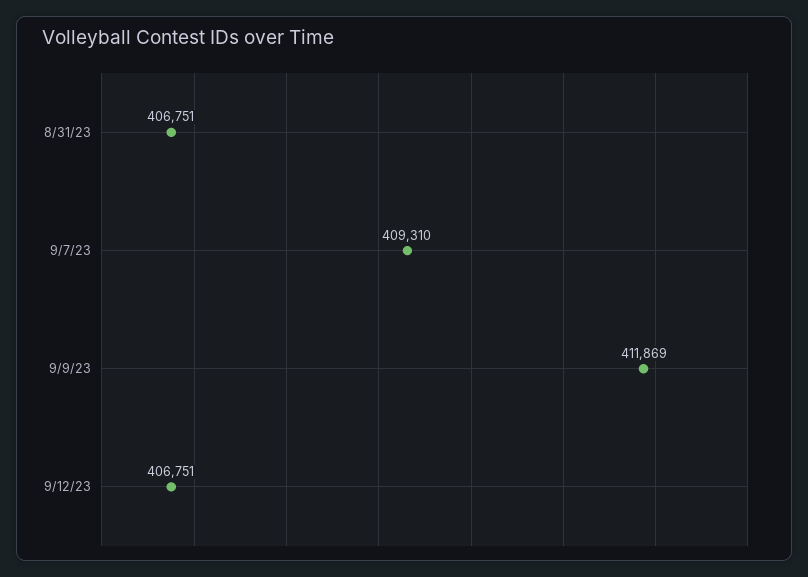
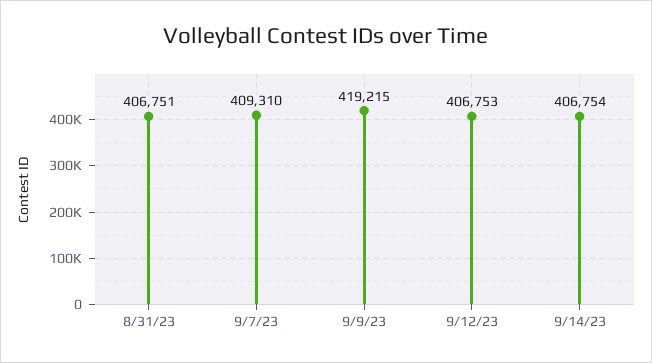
9/9/23: 411869 -> 419215
9/12/23: 406751 -> 406753
9/14/23: none -> 406754

